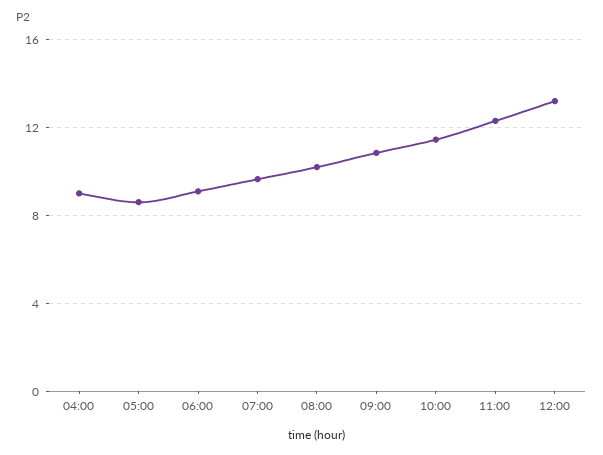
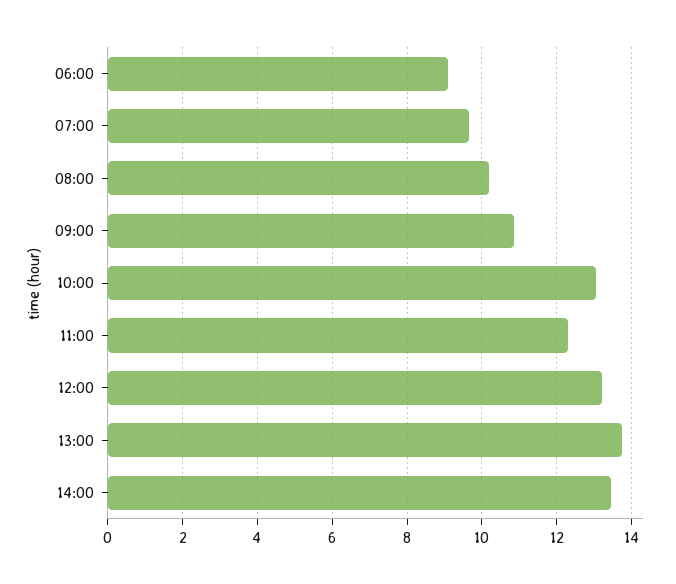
04:00: 9 -> none
05:00: 8.5 -> none
10:00: 11.5 -> 13
13:00: none -> 13.8
14:00: none -> 13.4

